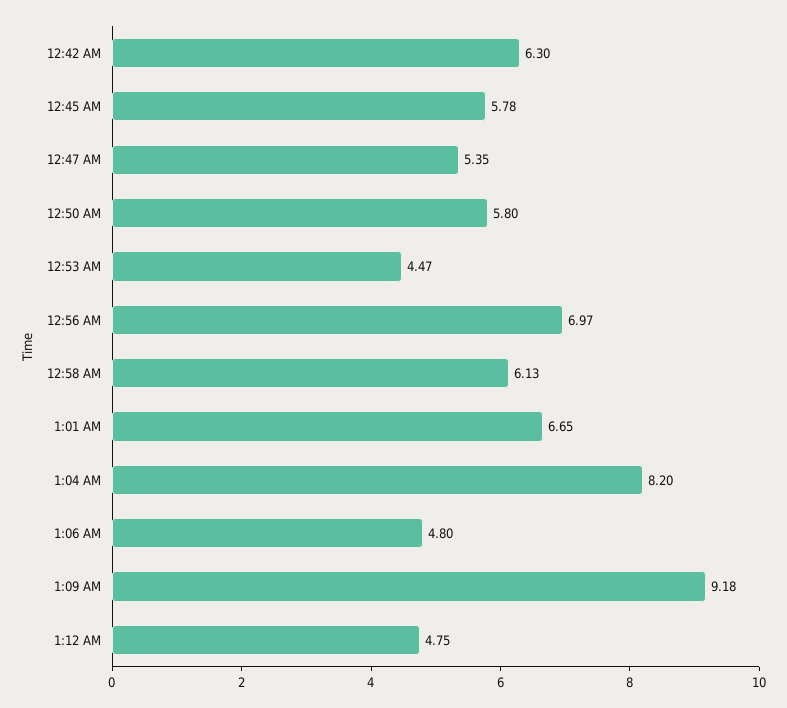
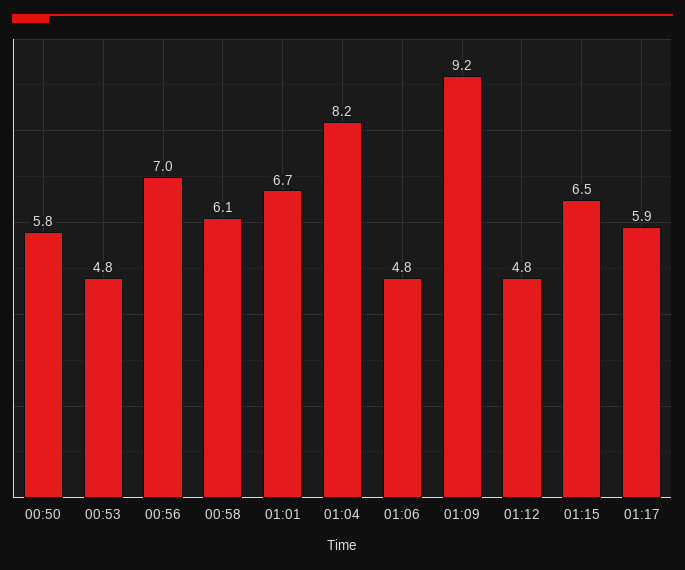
12:42 AM: 6.3 -> none
12:45 AM: 5.78 -> none
12:47 AM: 5.35 -> none
12:53 AM: 4.47 -> 4.8
01:15: none -> 6.5
01:17: none -> 5.9

